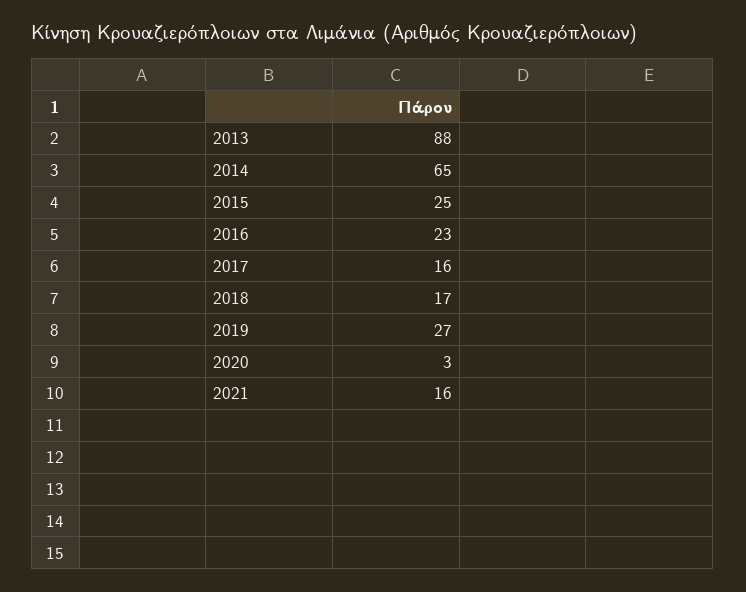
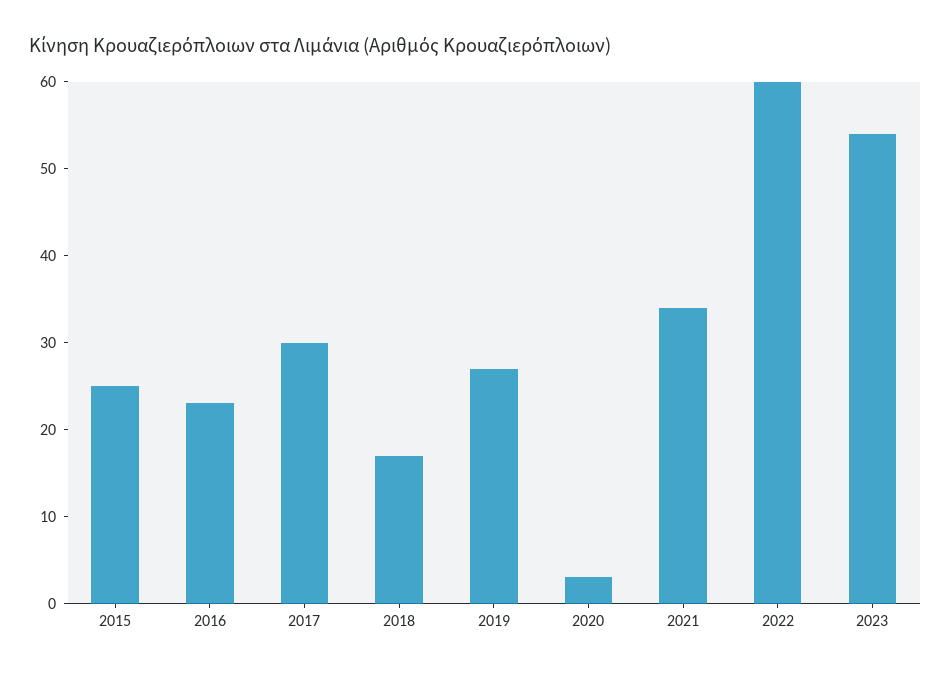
2013: 88 -> none
2014: 65 -> none
2017: 16 -> 30
2021: 16 -> 34
2022: none -> 60
2023: none -> 54

